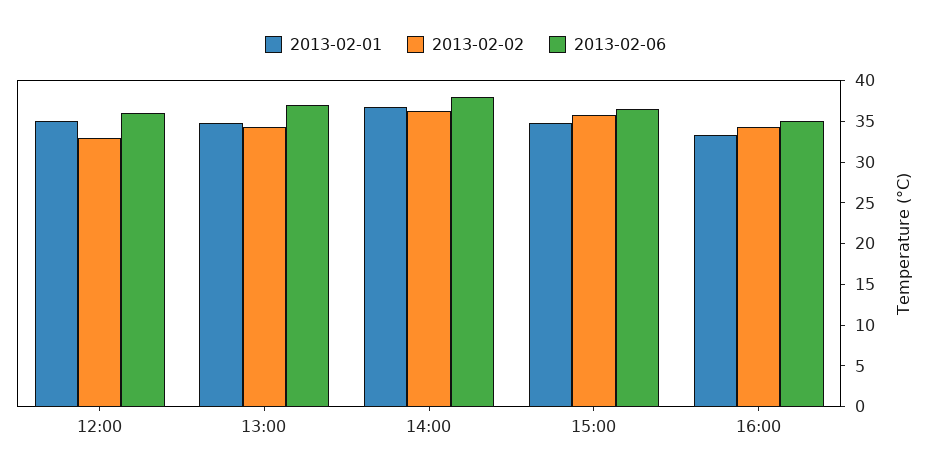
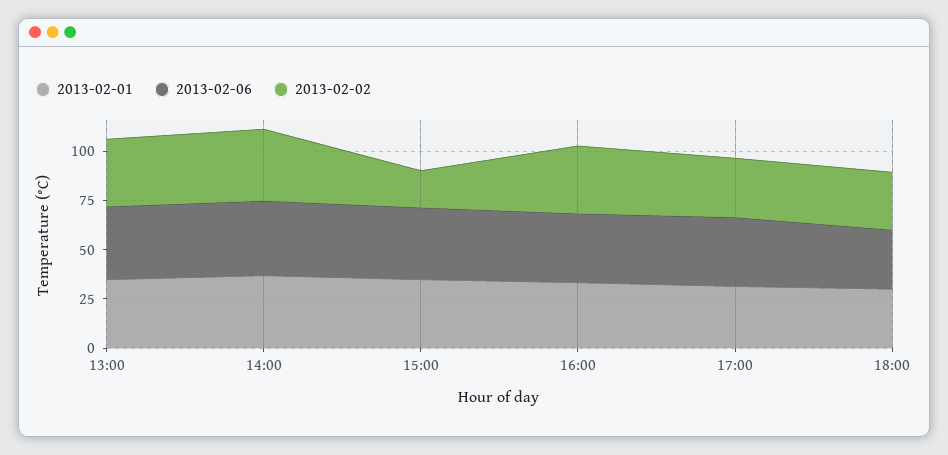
2013-02-01, 12:00: 35 -> none
2013-02-02, 12:00: 33 -> none
2013-02-06, 12:00: 36 -> none
2013-02-02, 15:00: 36 -> 20
2013-02-01, 17:00: none -> 30
2013-02-06, 17:00: none -> 35
2013-02-02, 17:00: none -> 30
2013-02-01, 18:00: none -> 30
2013-02-06, 18:00: none -> 30
2013-02-02, 18:00: none -> 30

